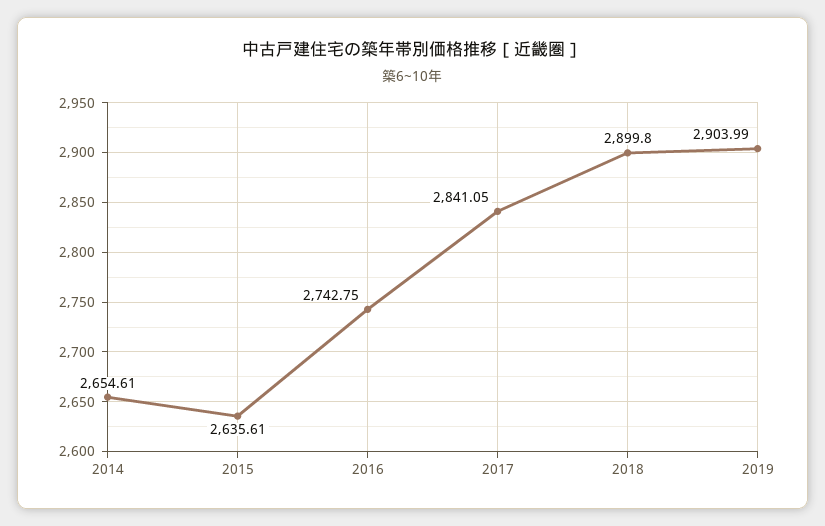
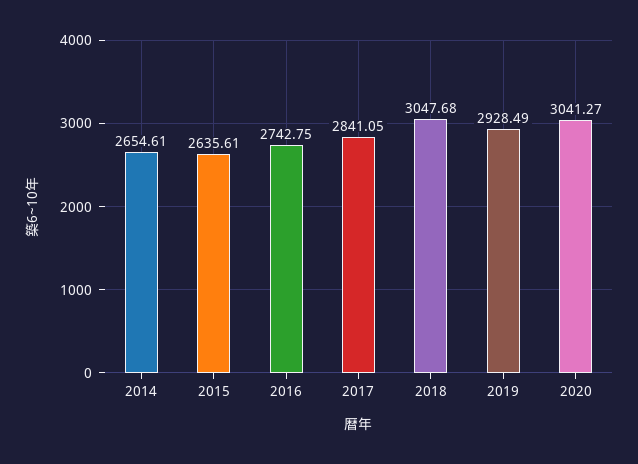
2018: 2899.8 -> 3047.68
2019: 2903.99 -> 2928.49
2020: none -> 3041.27

